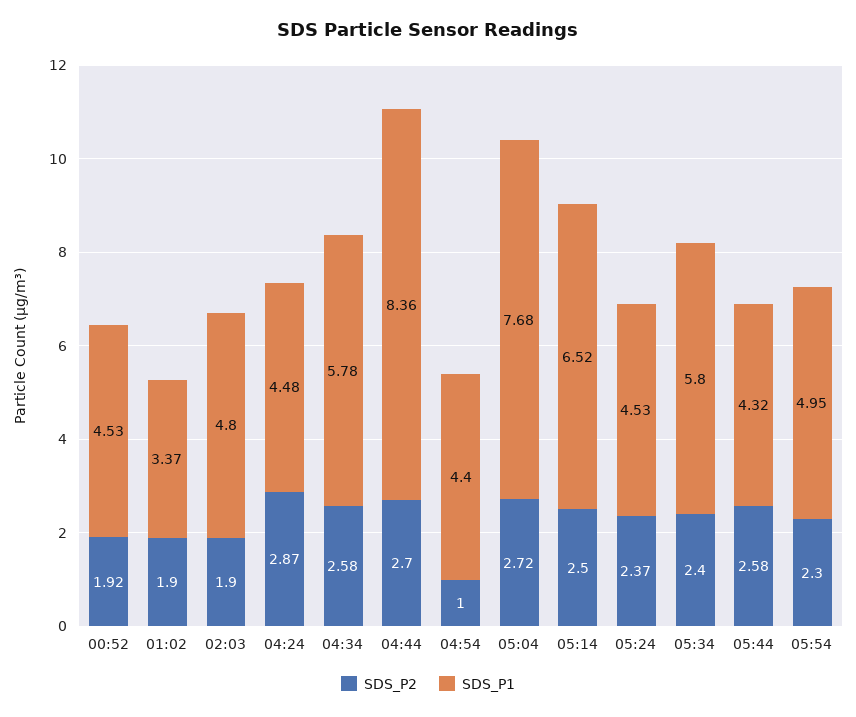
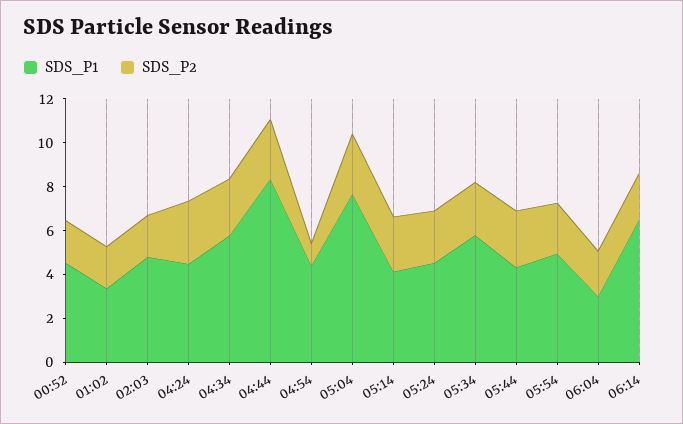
SDS_P1, 05:14: 6.52 -> 4
SDS_P1, 06:04: none -> 3
SDS_P2, 06:04: none -> 2
SDS_P1, 06:14: none -> 6.5
SDS_P2, 06:14: none -> 2

